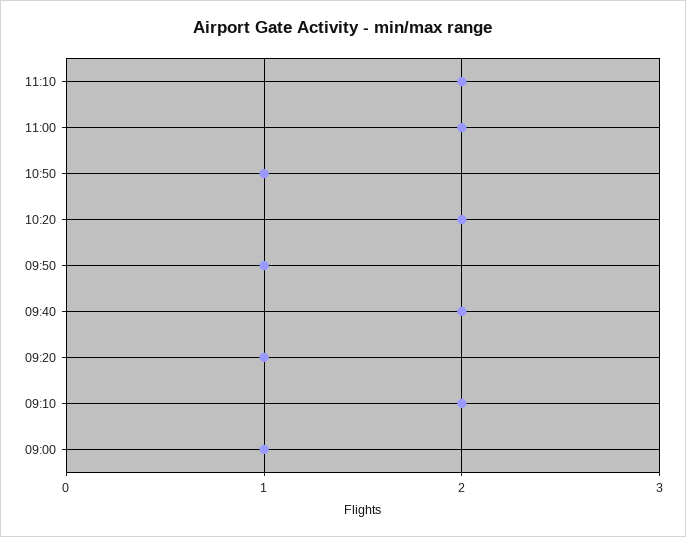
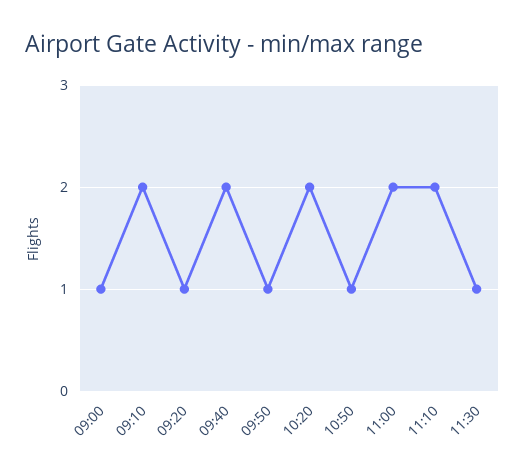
11:30: none -> 1

